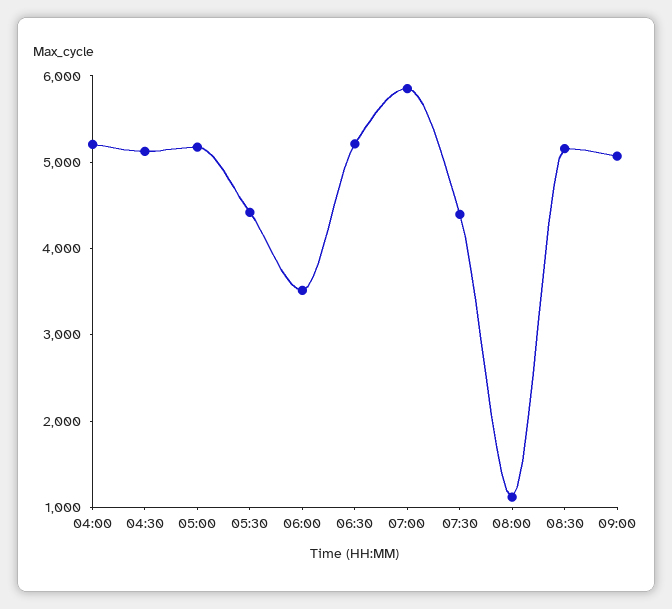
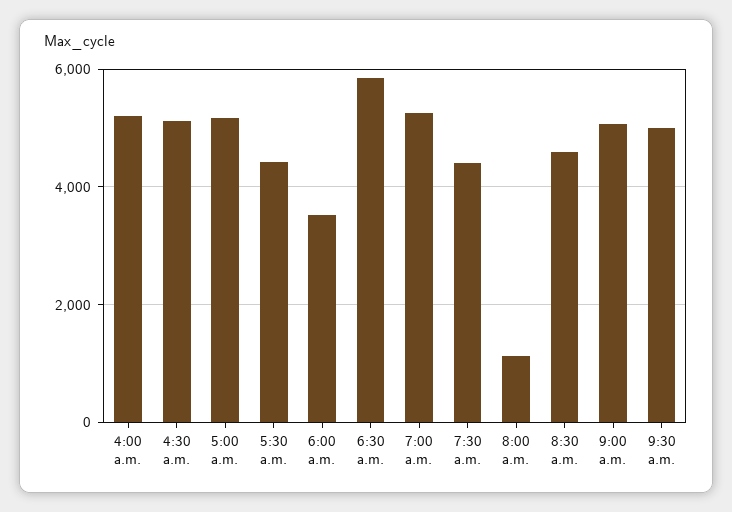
06:30: 5200 -> 5800
07:00: 5800 -> 5200
08:30: 5200 -> 4600
9:30 a.m.: none -> 5000

